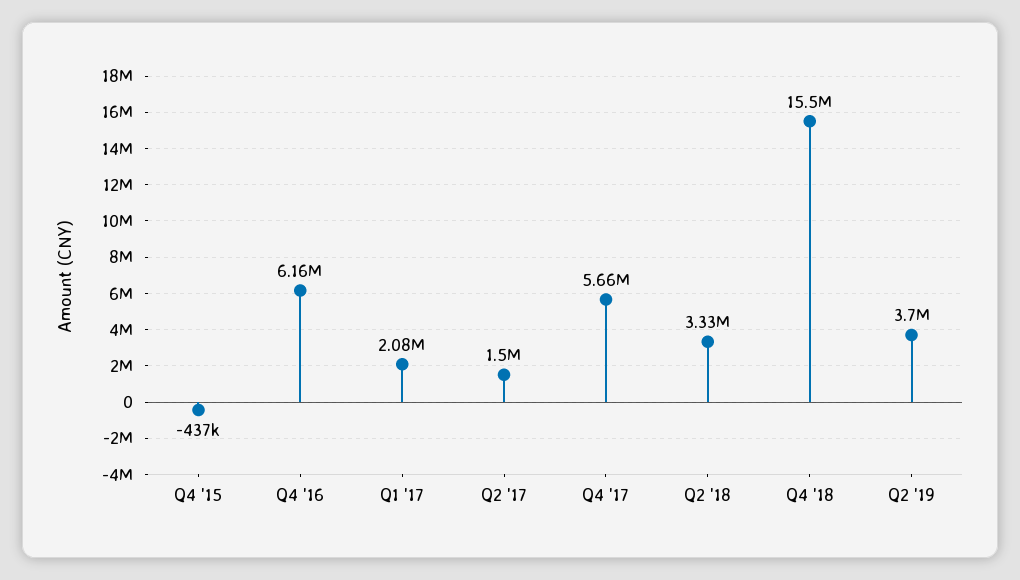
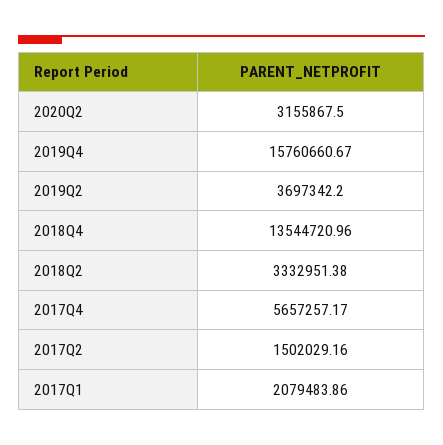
Q4 '15: -437000 -> none
Q4 '16: 6160000 -> none
Q4 '18: 15500000 -> 13544720.96
2020Q2: none -> 3155867.5
2019Q4: none -> 15760660.67

